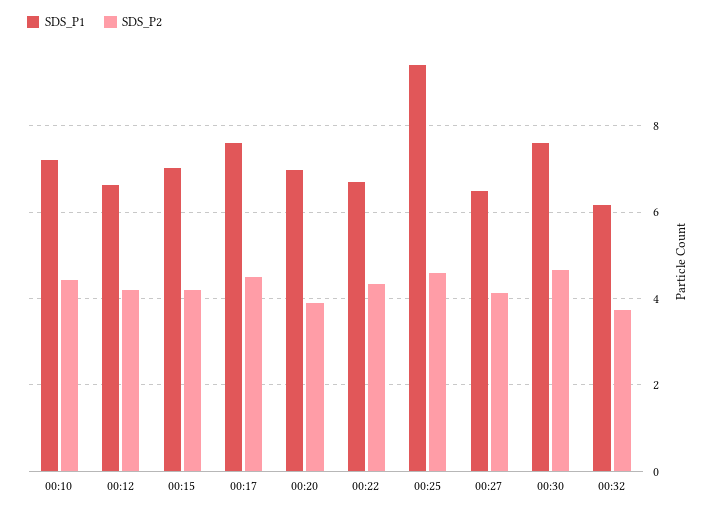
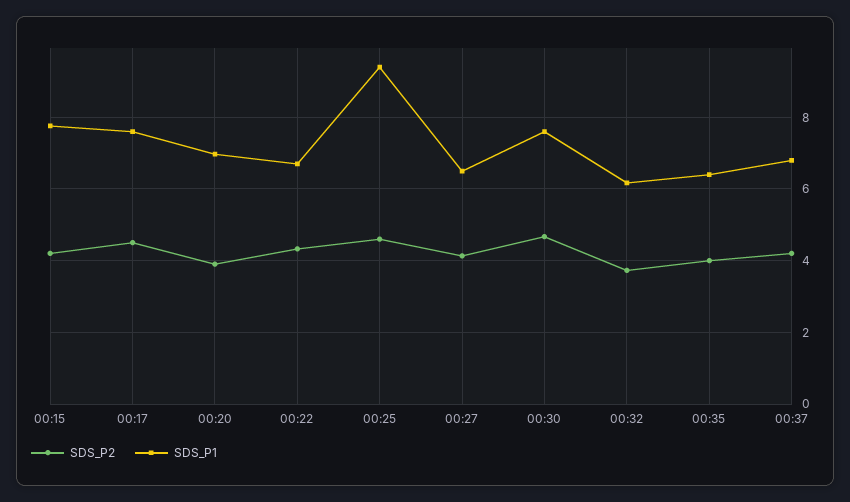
SDS_P1, 00:10: 7.2 -> none
SDS_P2, 00:10: 4.4 -> none
SDS_P1, 00:12: 6.6 -> none
SDS_P2, 00:12: 4.2 -> none
SDS_P1, 00:15: 7 -> 7.8
SDS_P2, 00:35: none -> 4
SDS_P1, 00:35: none -> 6.4
SDS_P2, 00:37: none -> 4.2
SDS_P1, 00:37: none -> 6.8

